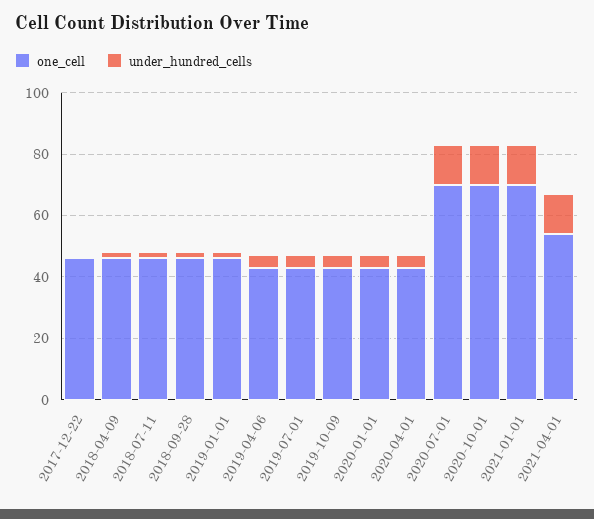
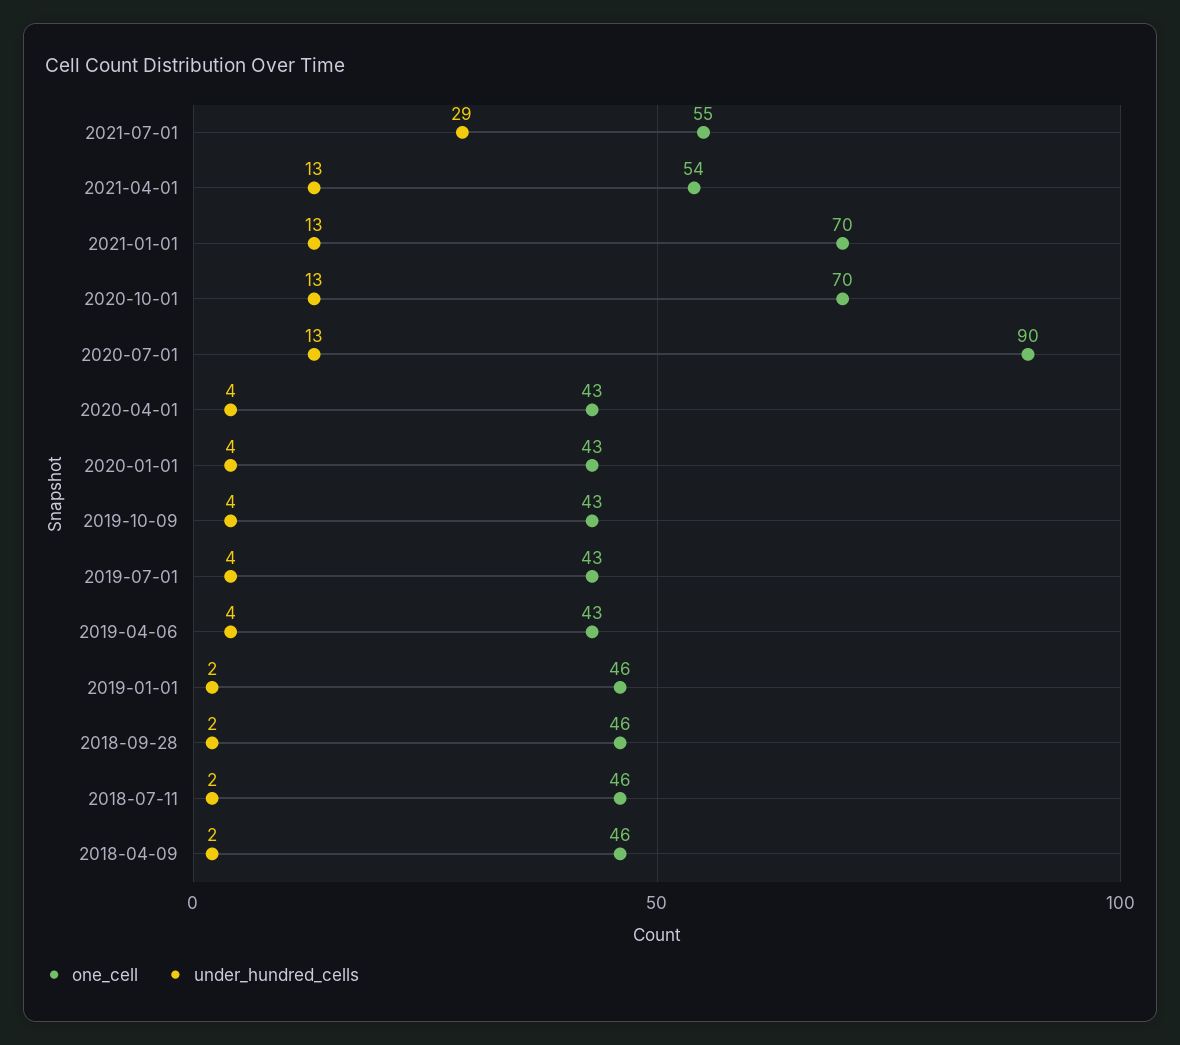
one_cell, 2017-12-22: 45 -> none
under_hundred_cells, 2017-12-22: 0 -> none
one_cell, 2020-07-01: 70 -> 90
one_cell, 2021-07-01: none -> 55
under_hundred_cells, 2021-07-01: none -> 29

